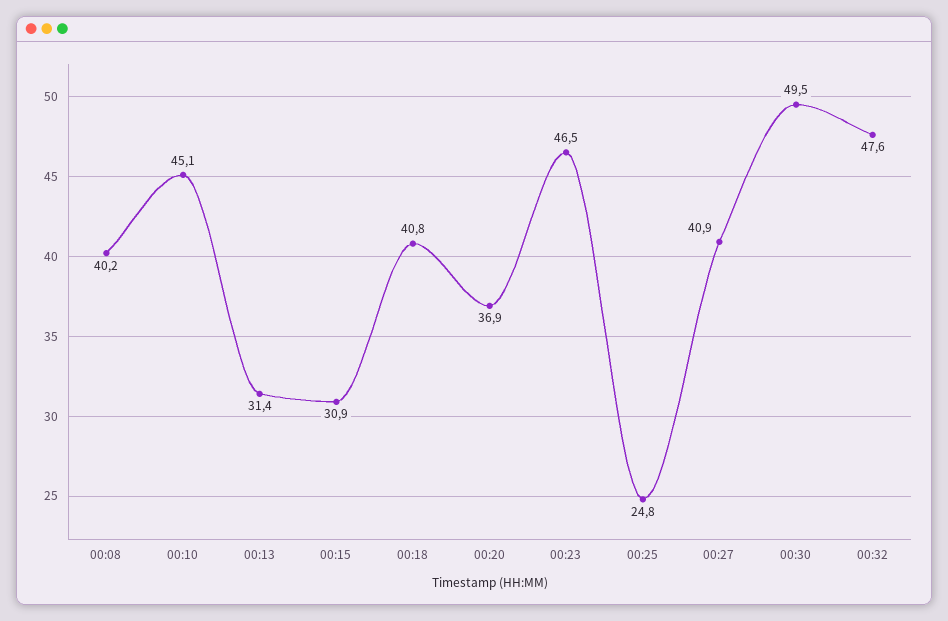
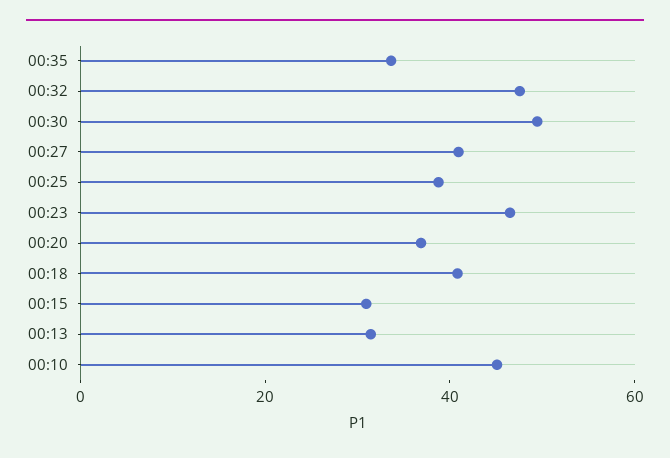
00:08: 40.2 -> none
00:25: 24.8 -> 40
00:35: none -> 35

